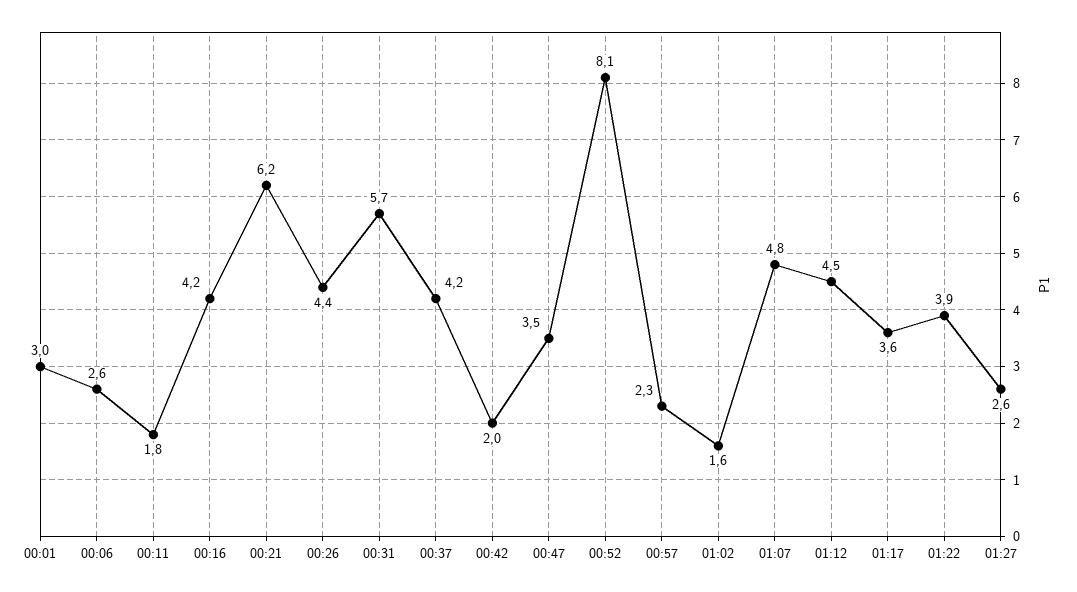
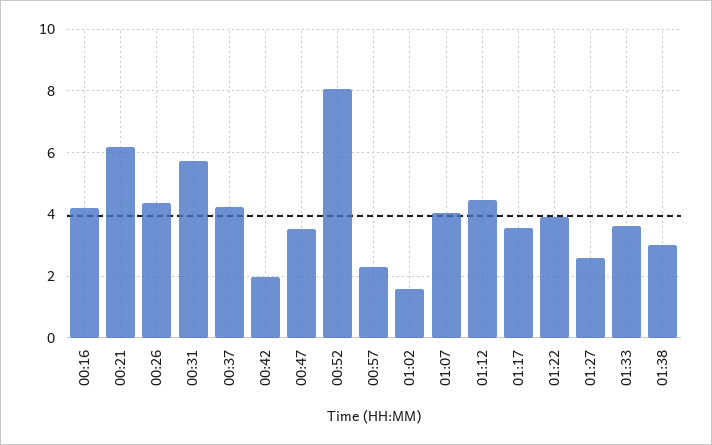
00:01: 3 -> none
00:06: 2.6 -> none
00:11: 1.8 -> none
01:07: 4.8 -> 4
01:33: none -> 3.6
01:38: none -> 3

